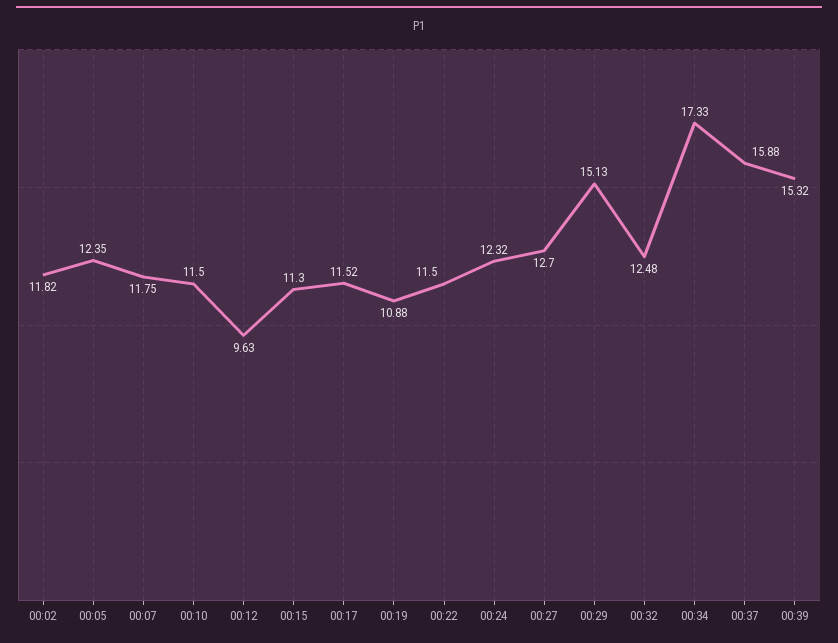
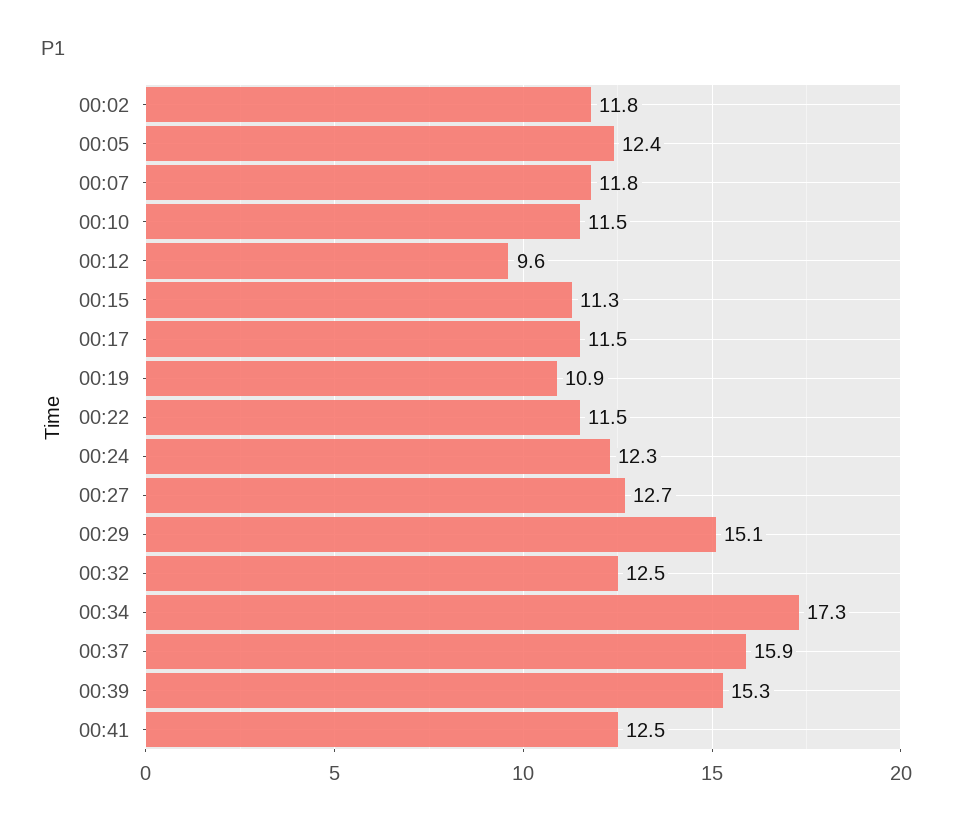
00:41: none -> 12.5

